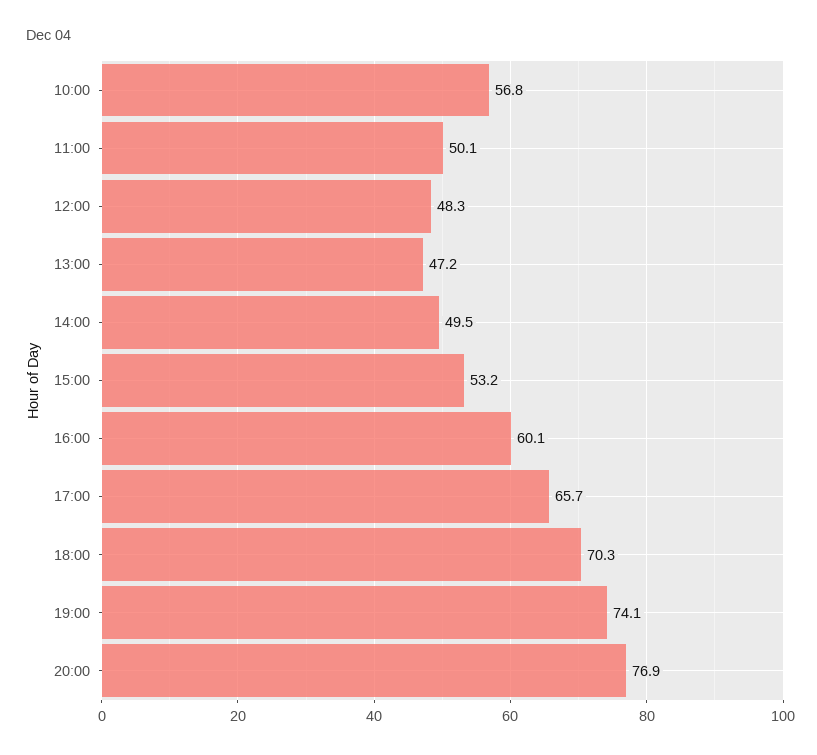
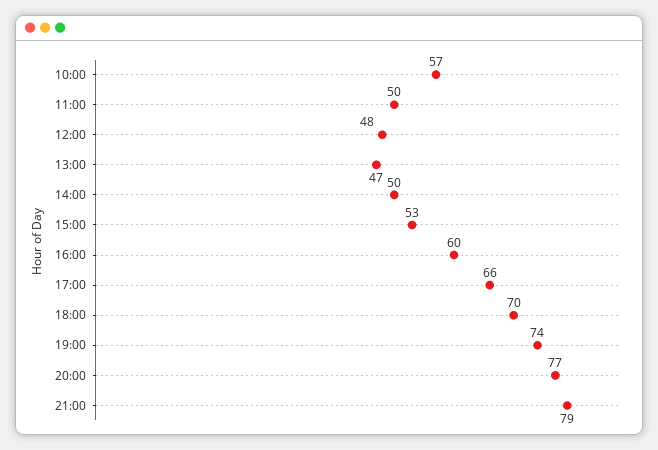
21:00: none -> 79

